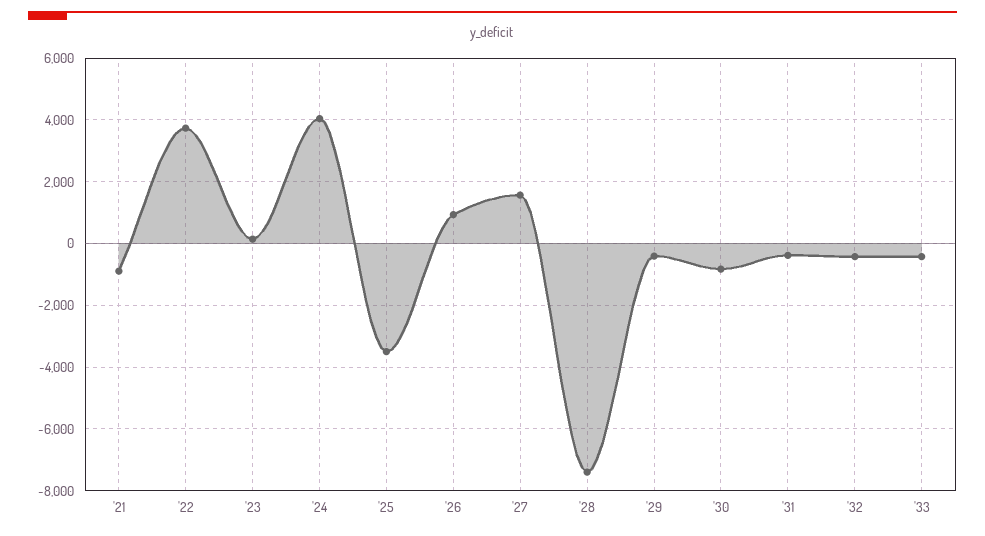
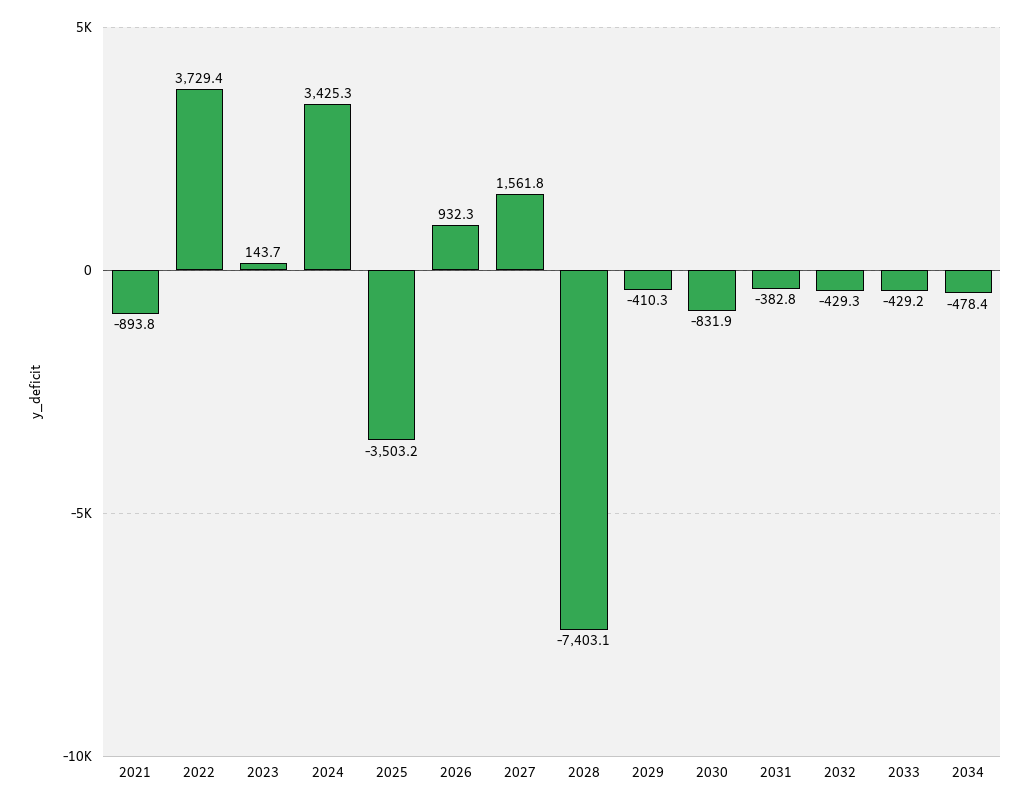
'24: 4000 -> 3425.3
2034: none -> -478.4

